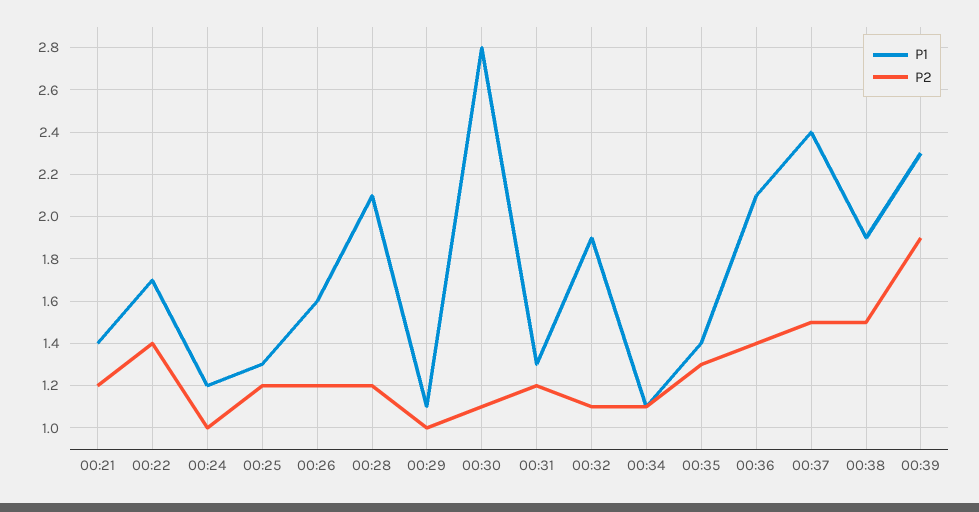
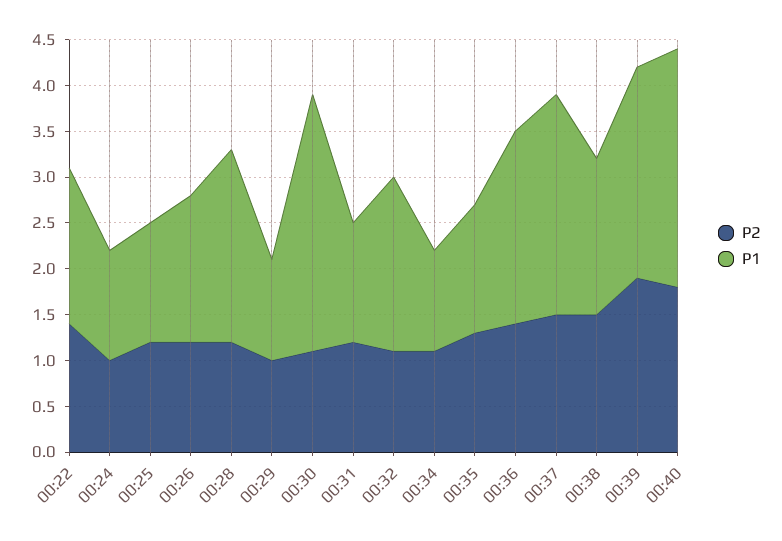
P1, 00:21: 1.4 -> none
P2, 00:21: 1.2 -> none
P1, 00:38: 1.9 -> 1.7
P2, 00:40: none -> 1.8
P1, 00:40: none -> 2.6

